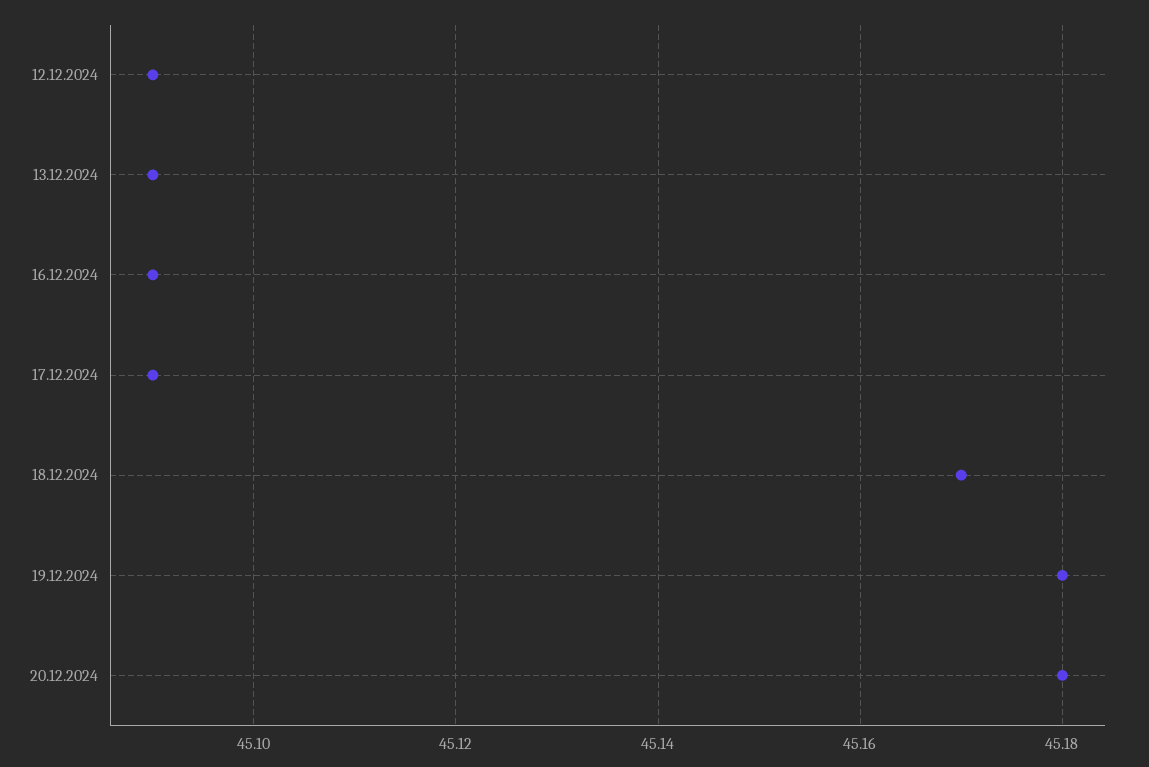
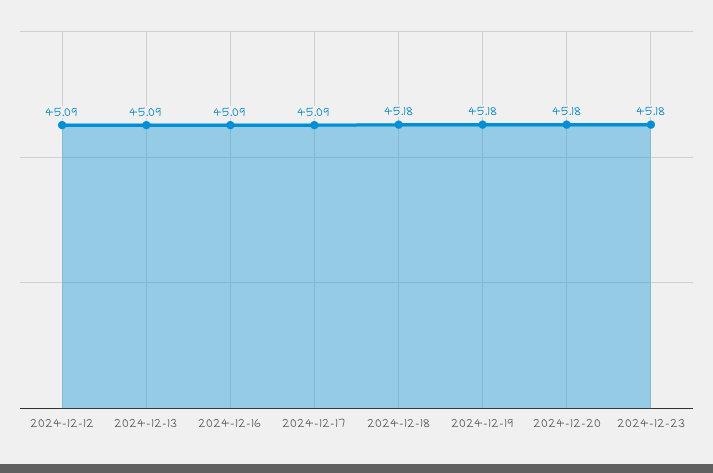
18.12.2024: 45.17 -> 45.18
2024-12-23: none -> 45.18

